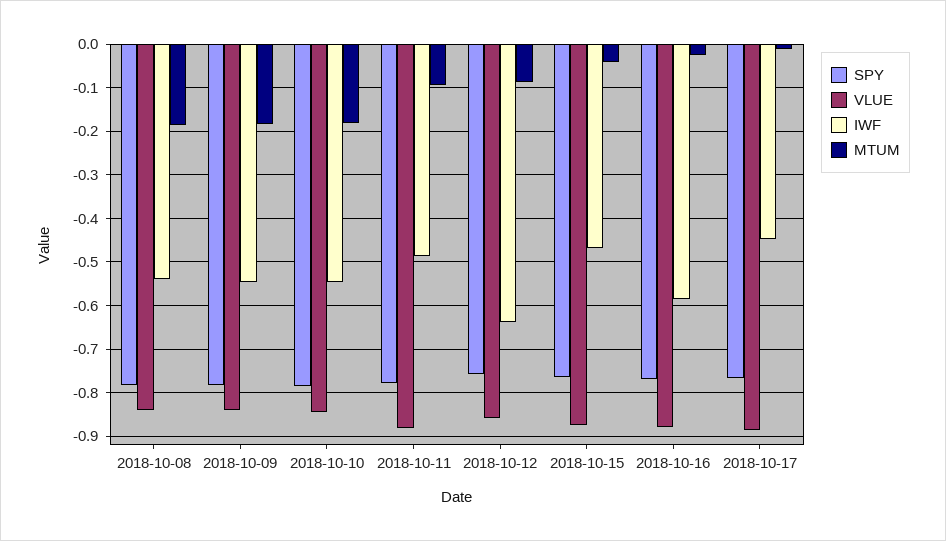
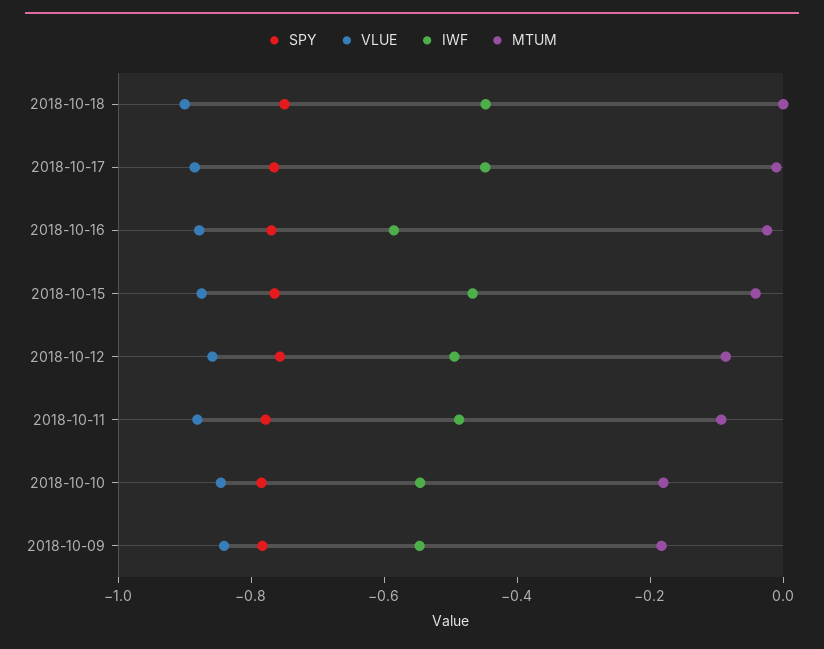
SPY, 2018-10-08: -0.78 -> none
VLUE, 2018-10-08: -0.84 -> none
IWF, 2018-10-08: -0.54 -> none
MTUM, 2018-10-08: -0.18 -> none
IWF, 2018-10-12: -0.64 -> -0.5
SPY, 2018-10-18: none -> -0.75
VLUE, 2018-10-18: none -> -0.9
IWF, 2018-10-18: none -> -0.45
MTUM, 2018-10-18: none -> 0

